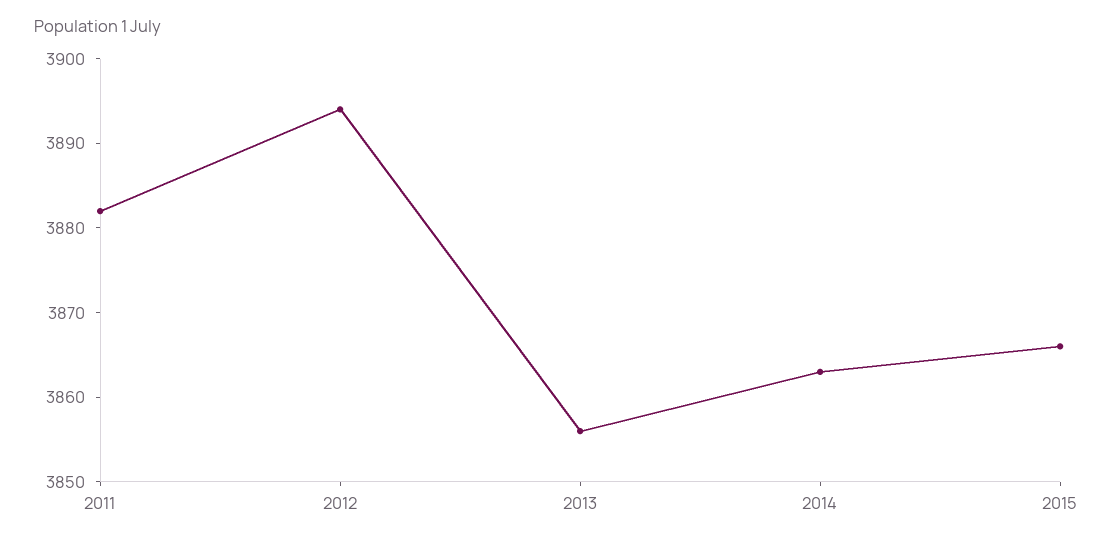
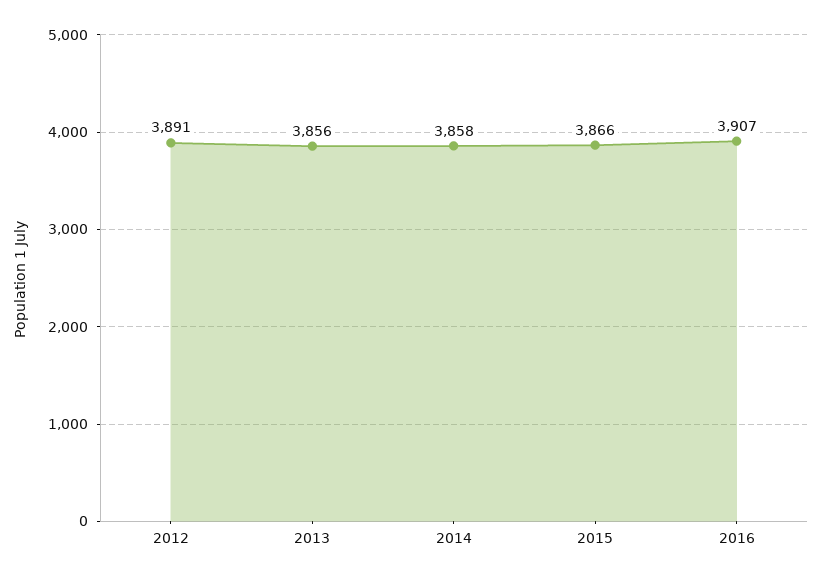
2011: 3882 -> none
2012: 3894 -> 3891
2014: 3863 -> 3858
2016: none -> 3907

